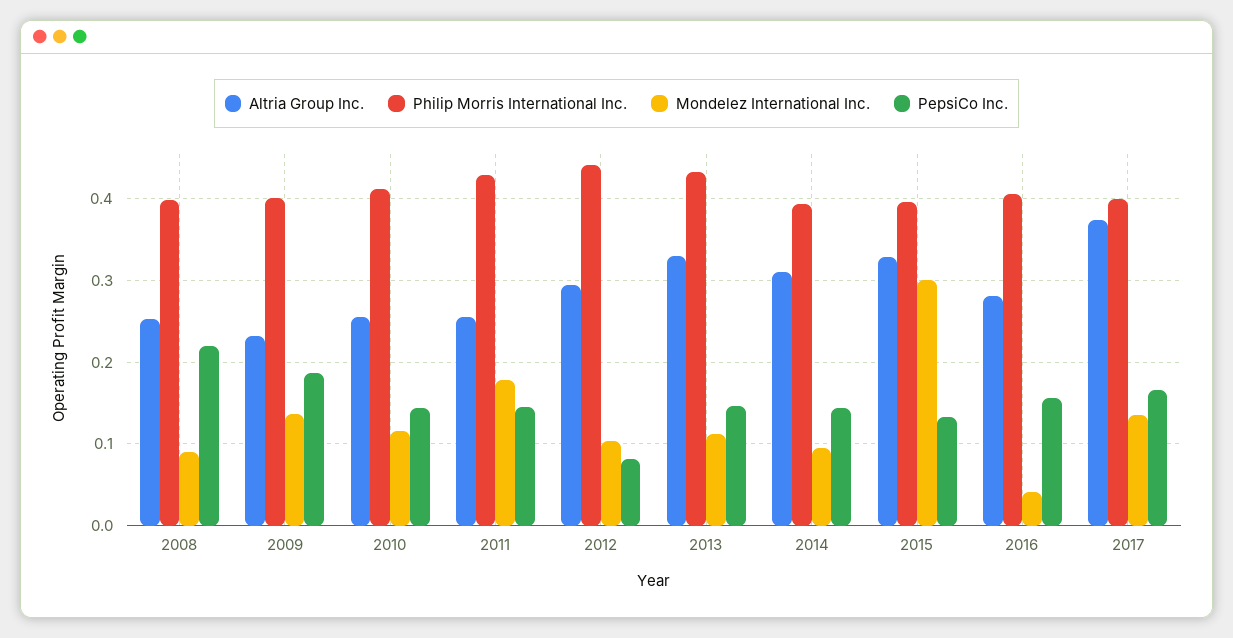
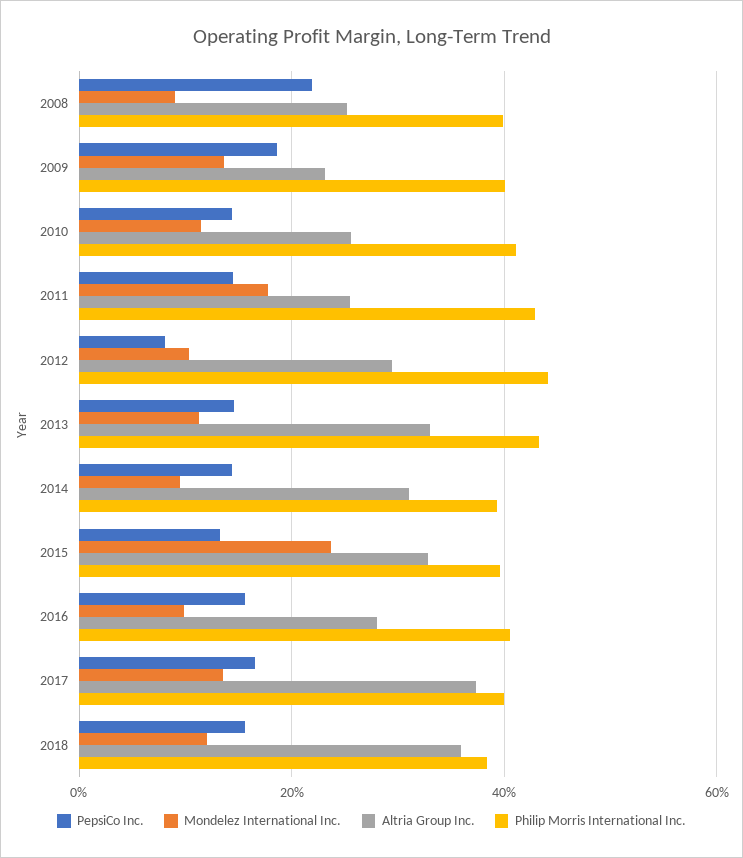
Mondelez International Inc., 2015: 0.3 -> 0.24
Mondelez International Inc., 2016: 0.04 -> 0.1
PepsiCo Inc., 2018: none -> 0.16
Mondelez International Inc., 2018: none -> 0.12
Altria Group Inc., 2018: none -> 0.36
Philip Morris International Inc., 2018: none -> 0.38

